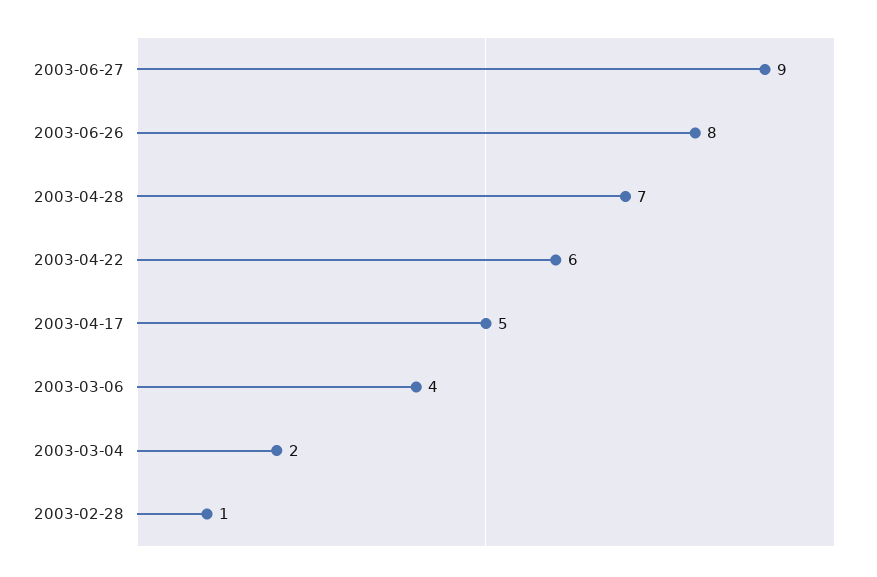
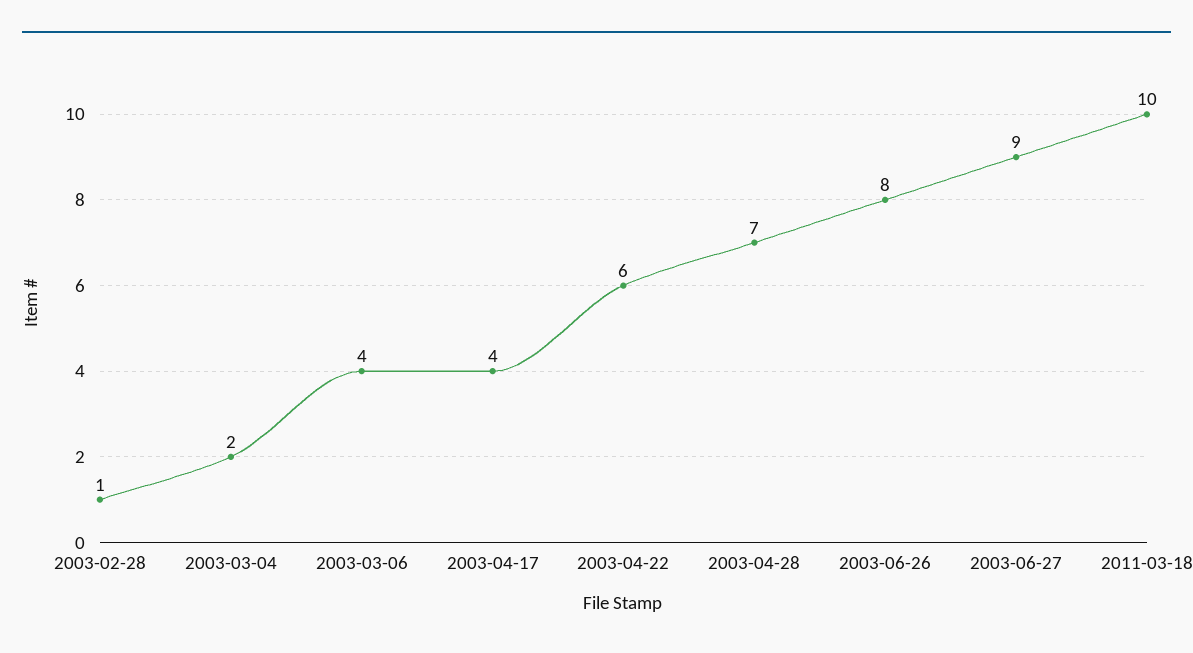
2003-04-17: 5 -> 4
2011-03-18: none -> 10

